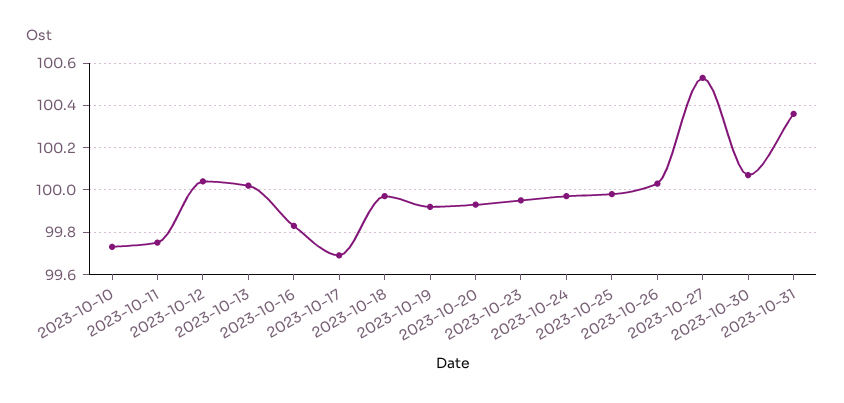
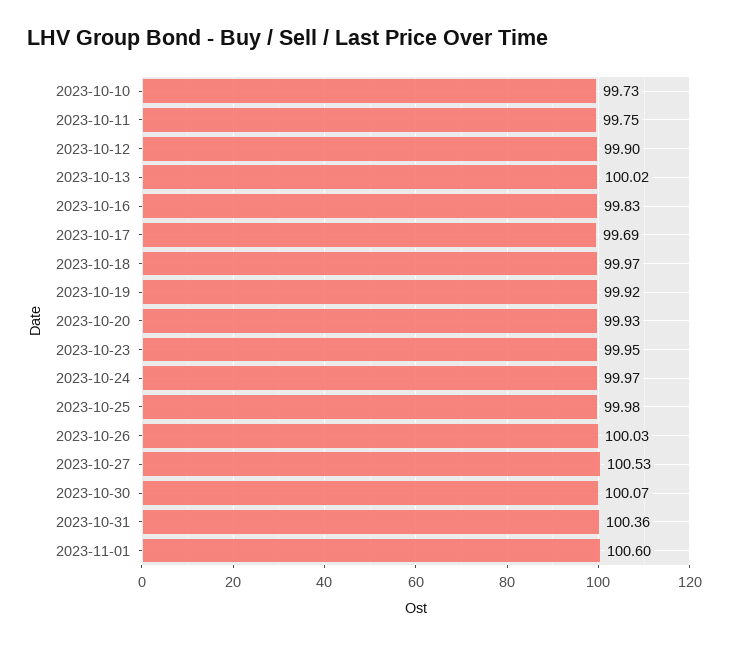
2023-10-12: 100.05 -> 99.9
2023-11-01: none -> 100.6

